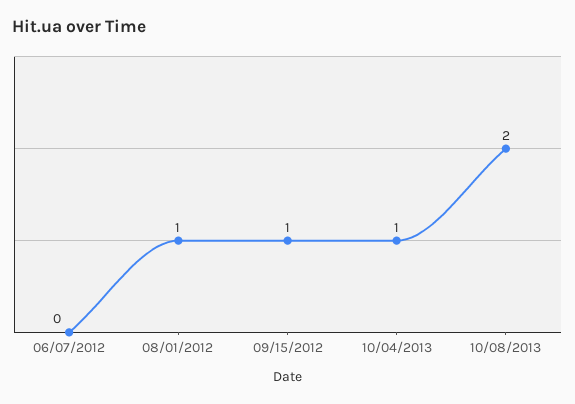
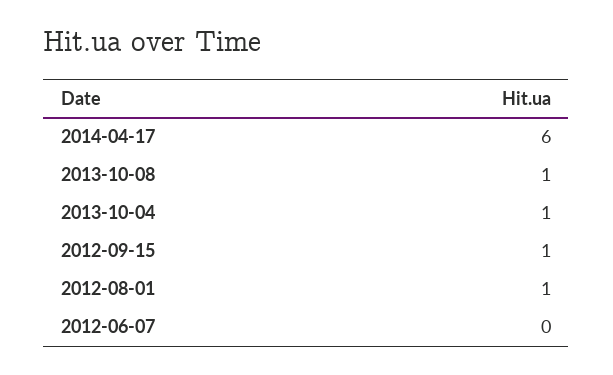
10/08/2013: 2 -> 1
2014-04-17: none -> 6

